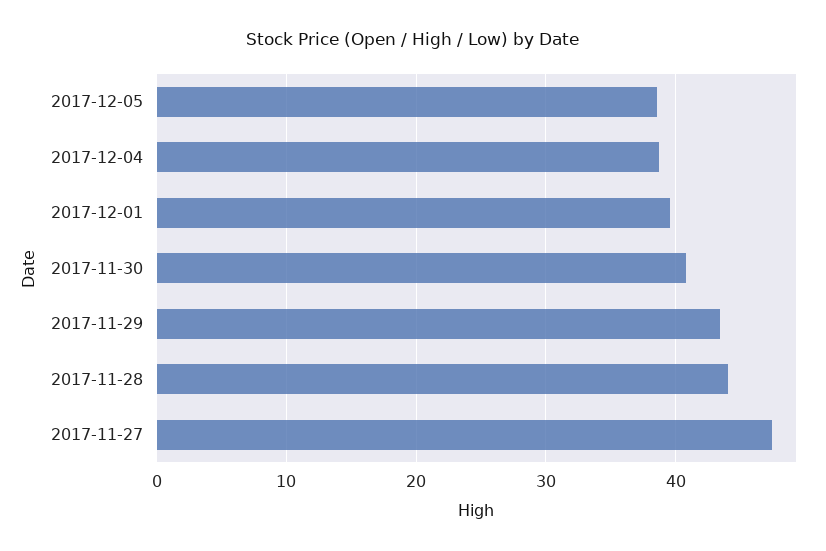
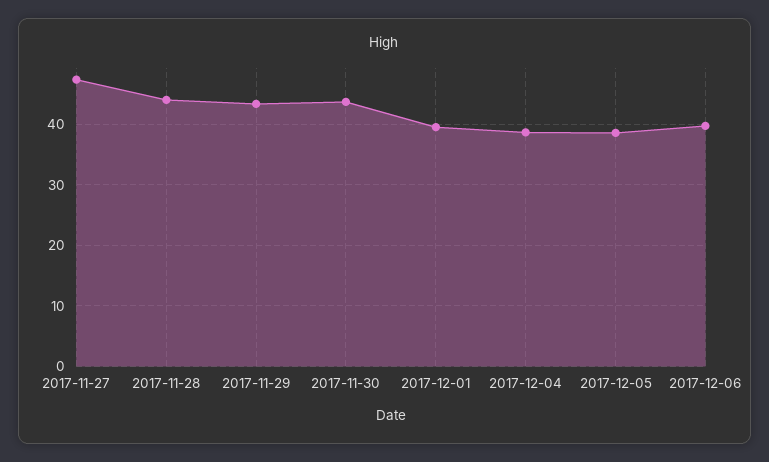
2017-11-30: 41 -> 44
2017-12-06: none -> 40

